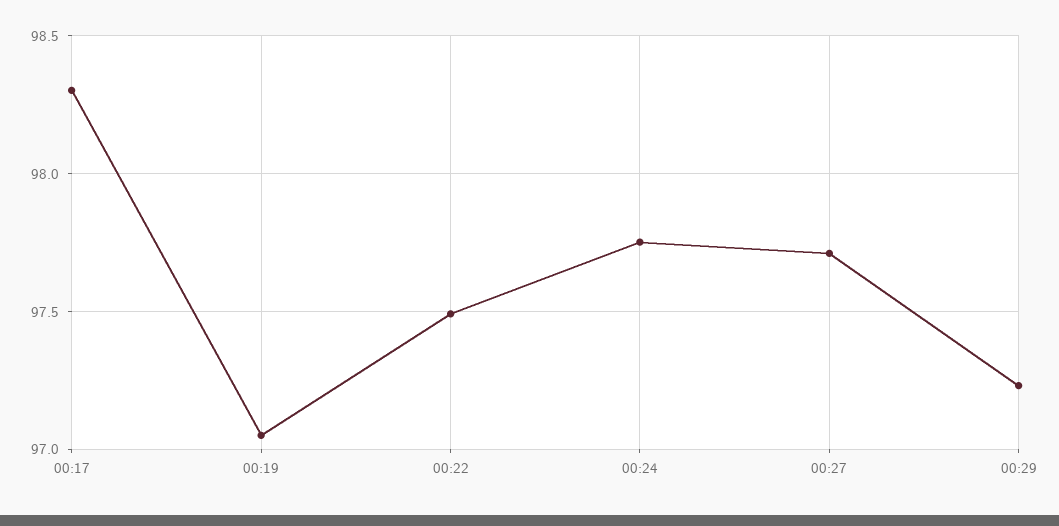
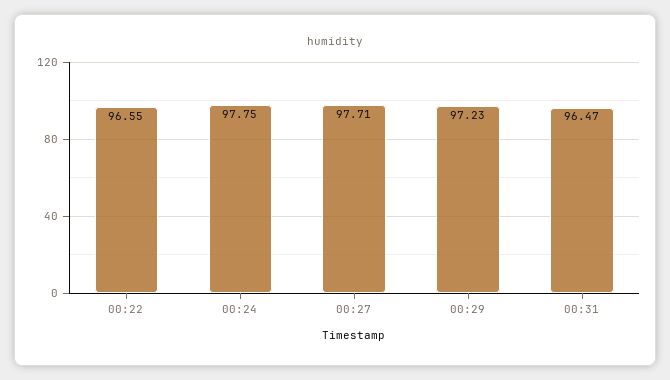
00:17: 98.3 -> none
00:19: 97.05 -> none
00:22: 97.5 -> 96.55
00:31: none -> 96.47

